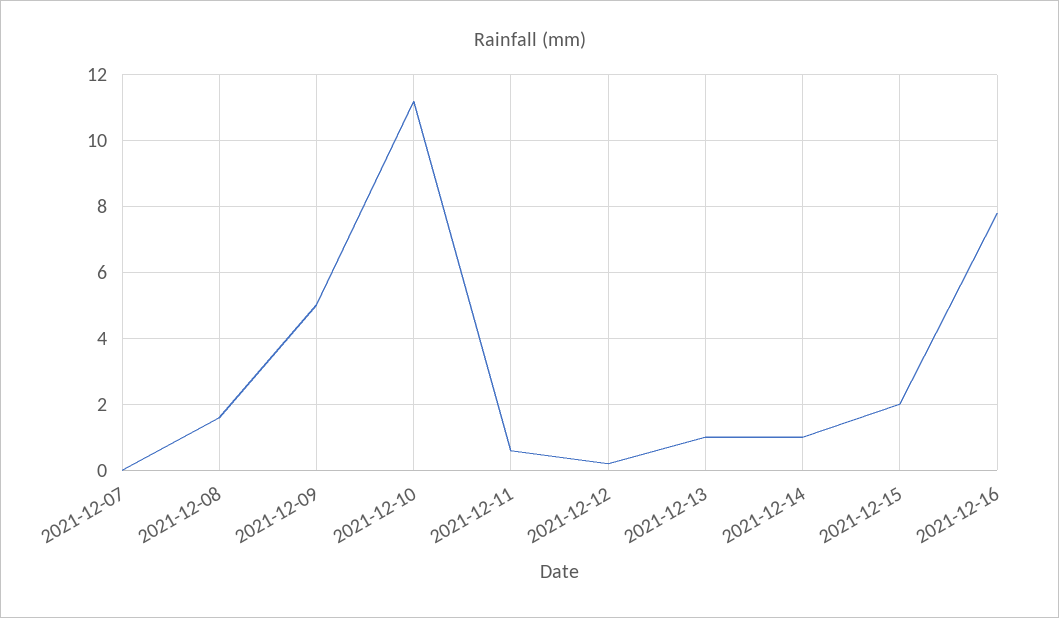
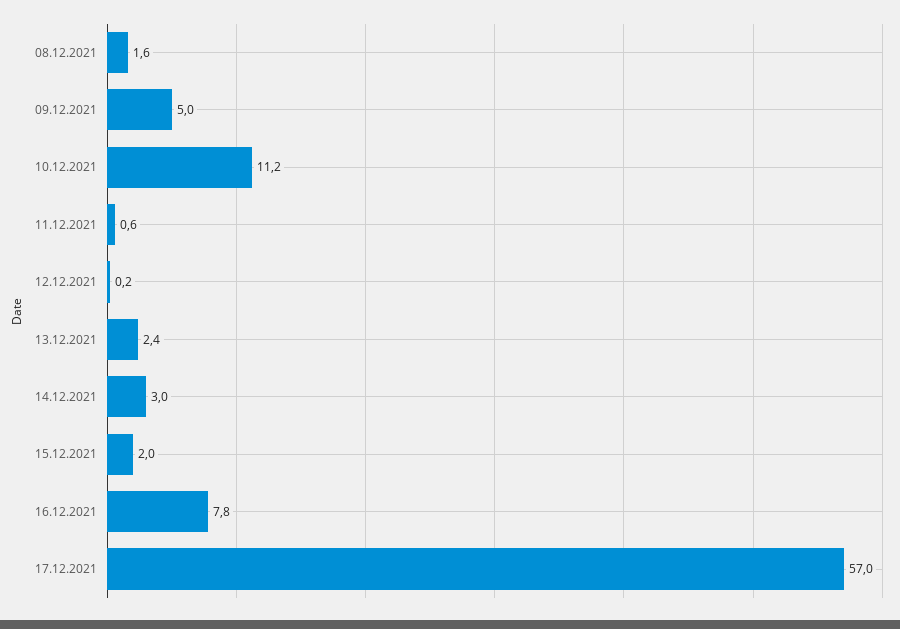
2021-12-07: 0 -> none
2021-12-13: 1 -> 2.4
2021-12-14: 1 -> 3
17.12.2021: none -> 57

